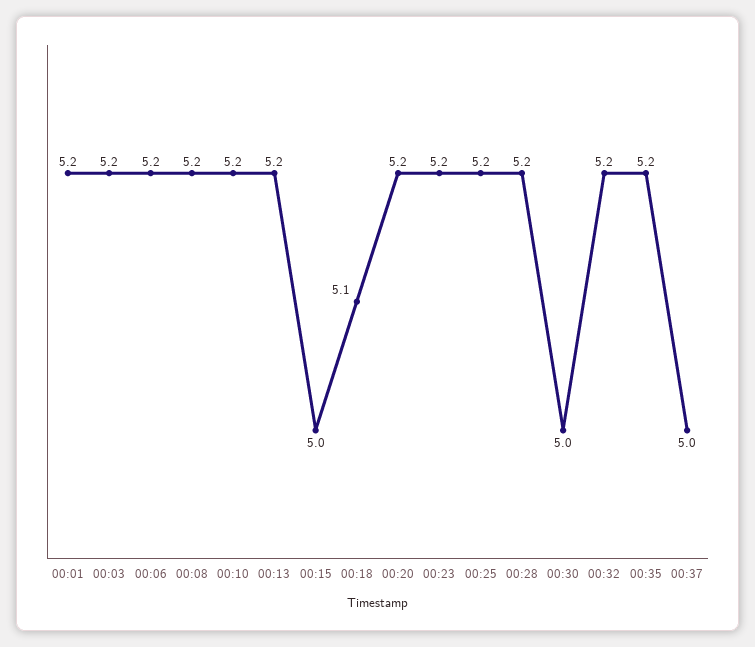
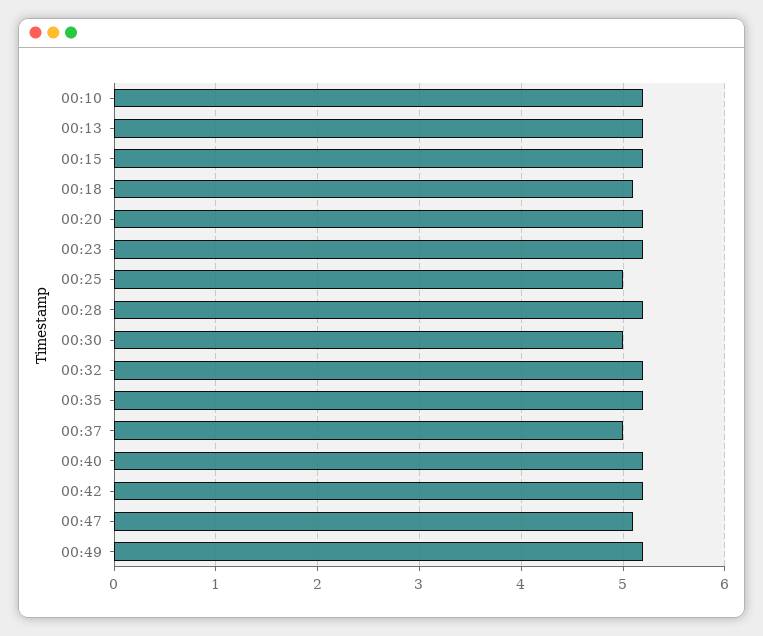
00:01: 5.2 -> none
00:03: 5.2 -> none
00:06: 5.2 -> none
00:08: 5.2 -> none
00:15: 5 -> 5.2
00:25: 5.2 -> 5
00:40: none -> 5.2
00:42: none -> 5.2
00:47: none -> 5.1
00:49: none -> 5.2

